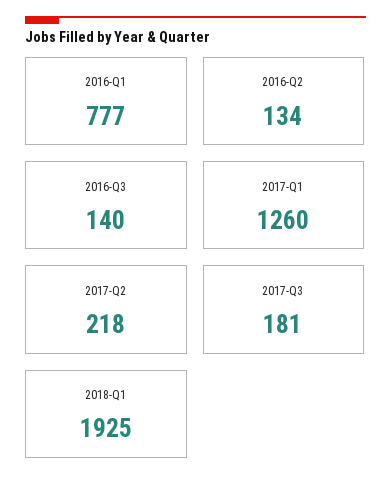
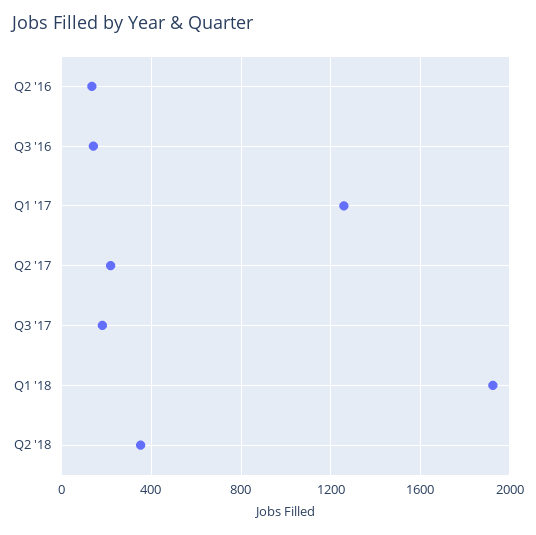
2016-Q1: 777 -> none
Q2 '18: none -> 350

